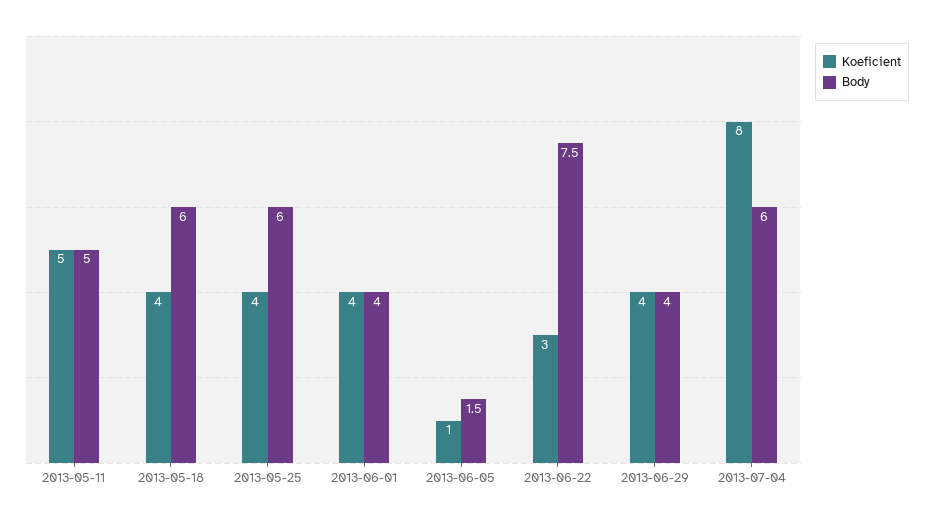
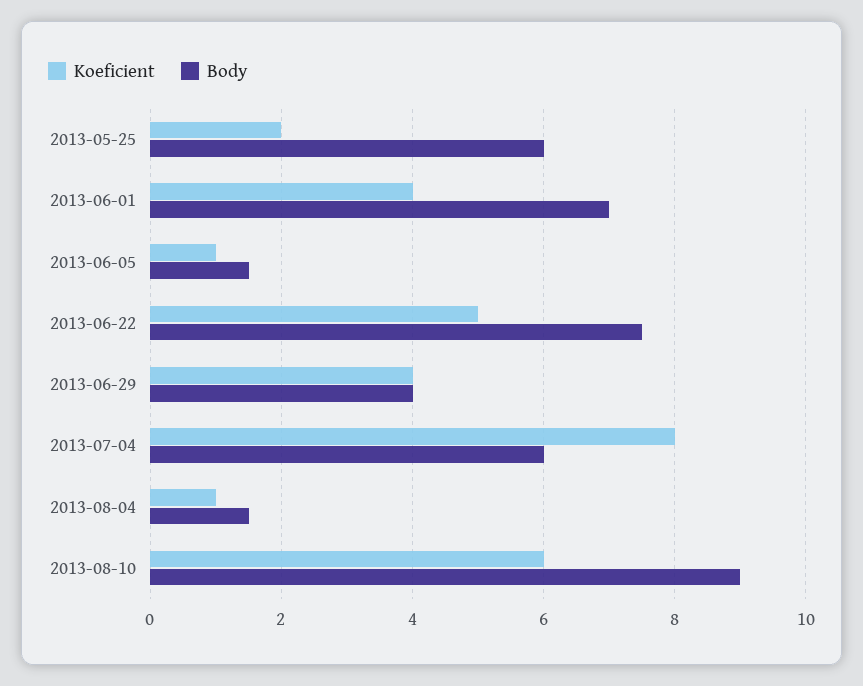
Koeficient, 2013-05-11: 5 -> none
Body, 2013-05-11: 5 -> none
Koeficient, 2013-05-18: 4 -> none
Body, 2013-05-18: 6 -> none
Koeficient, 2013-05-25: 4 -> 2
Body, 2013-06-01: 4 -> 7
Koeficient, 2013-06-22: 3 -> 5
Koeficient, 2013-08-04: none -> 1
Body, 2013-08-04: none -> 1.5
Koeficient, 2013-08-10: none -> 6
Body, 2013-08-10: none -> 9

